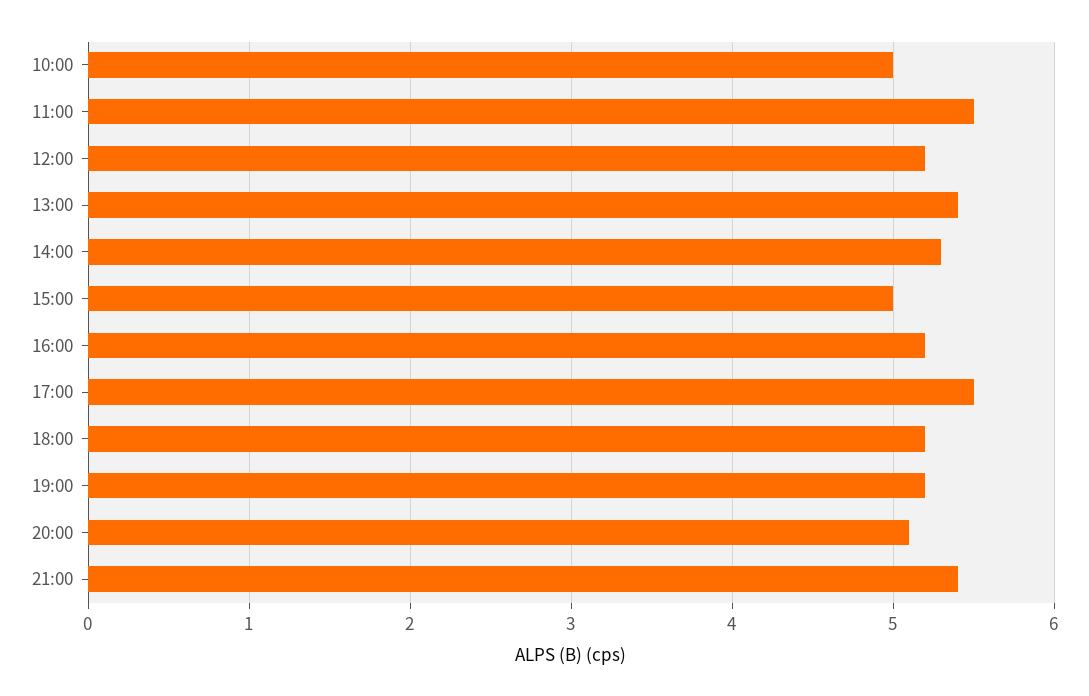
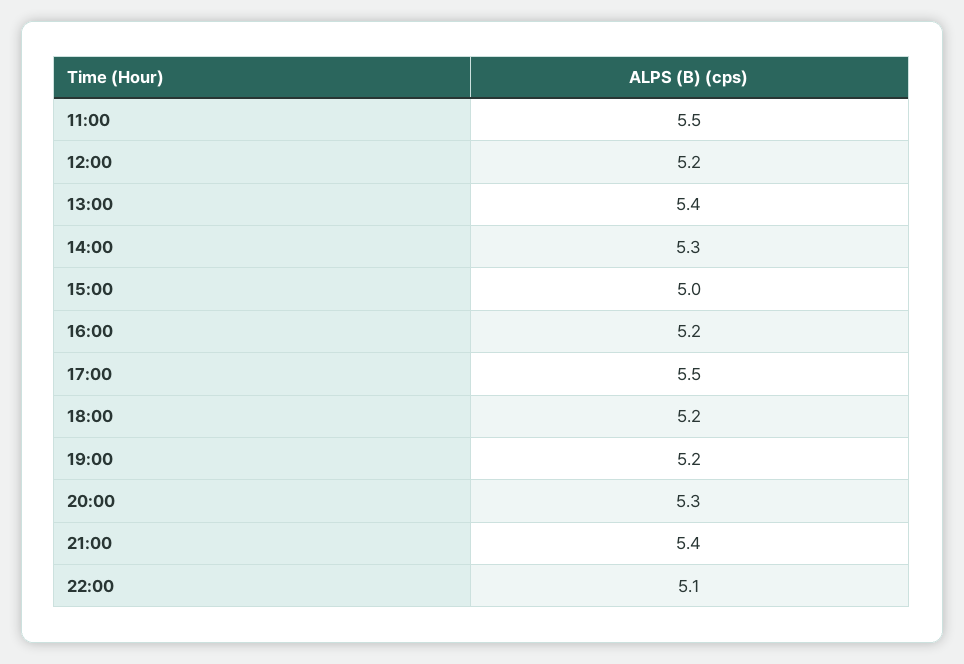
10:00: 5 -> none
20:00: 5.1 -> 5.3
22:00: none -> 5.1

